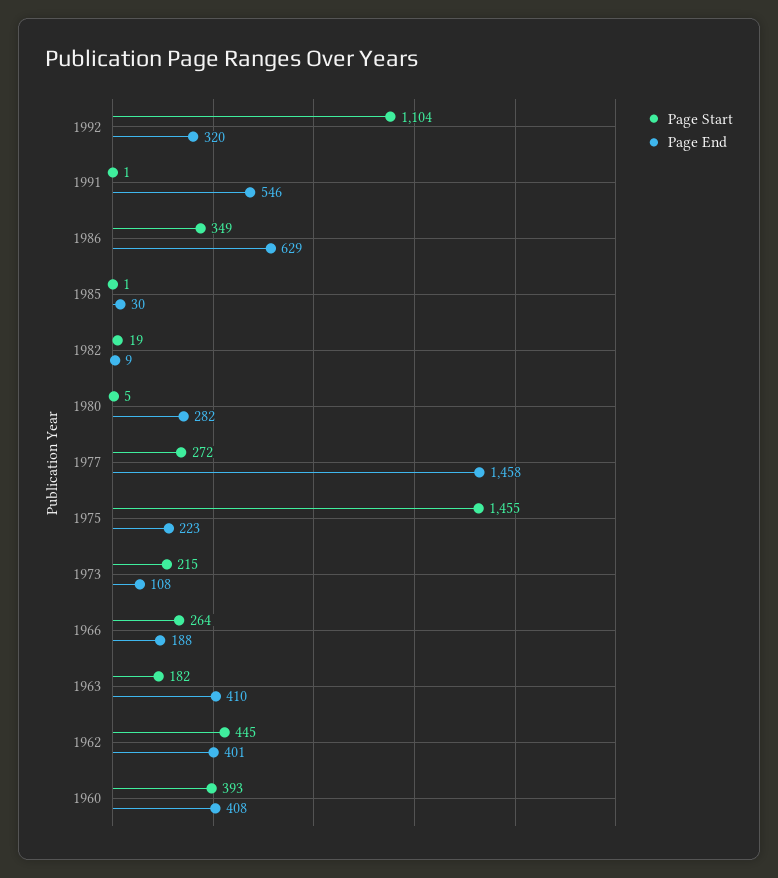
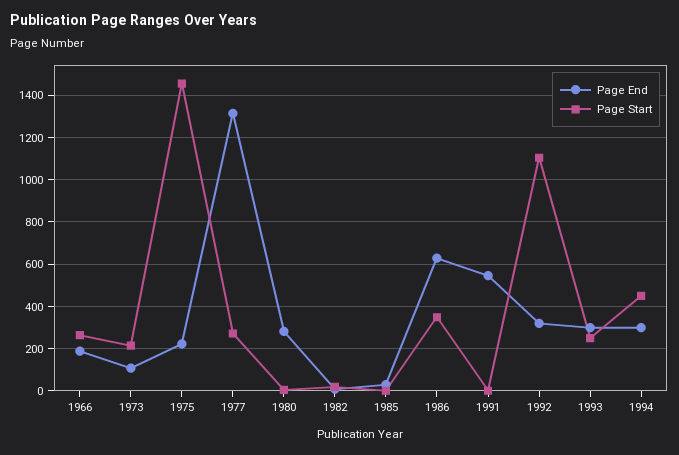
Page End, 1977: 1458 -> 1300
Page Start, 1963: 182 -> none
Page End, 1963: 410 -> none
Page Start, 1962: 445 -> none
Page End, 1962: 401 -> none
Page Start, 1960: 393 -> none
Page End, 1960: 408 -> none
Page End, 1993: none -> 300
Page Start, 1993: none -> 250
Page End, 1994: none -> 300
Page Start, 1994: none -> 450

